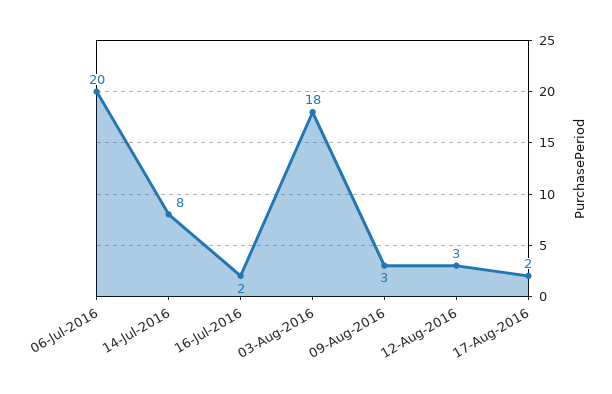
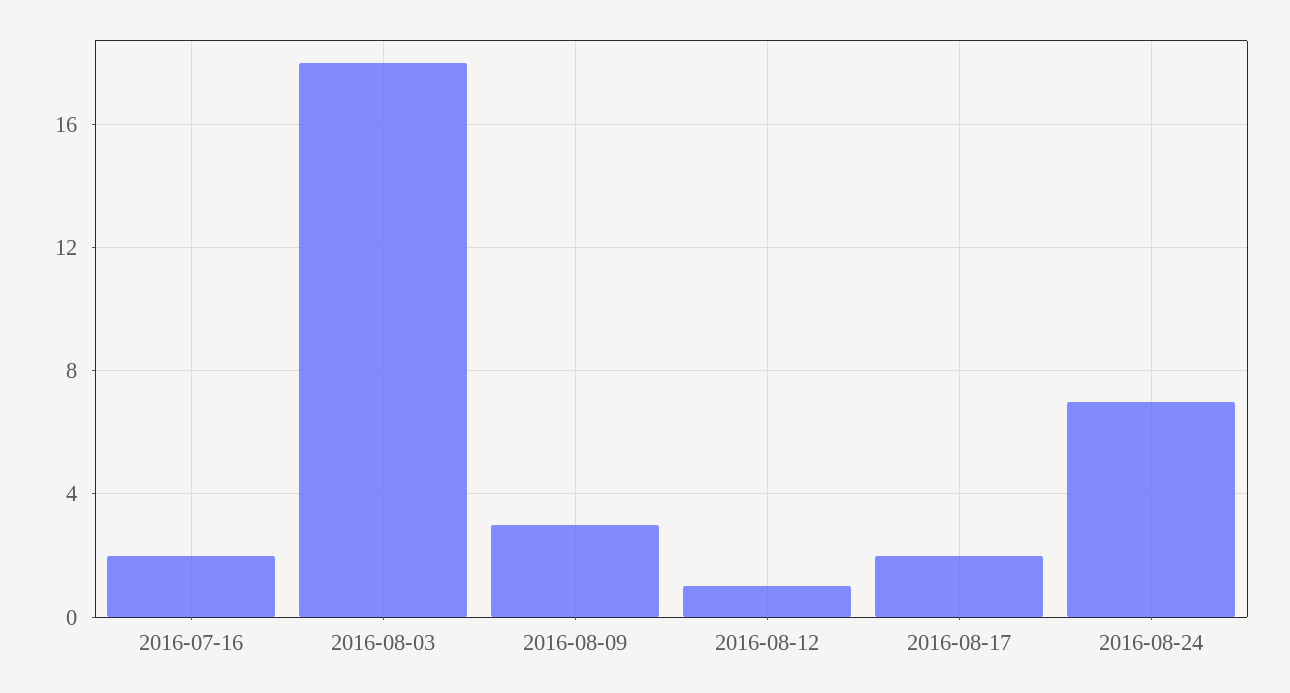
06-Jul-2016: 20 -> none
14-Jul-2016: 8 -> none
12-Aug-2016: 3 -> 1
2016-08-24: none -> 7

